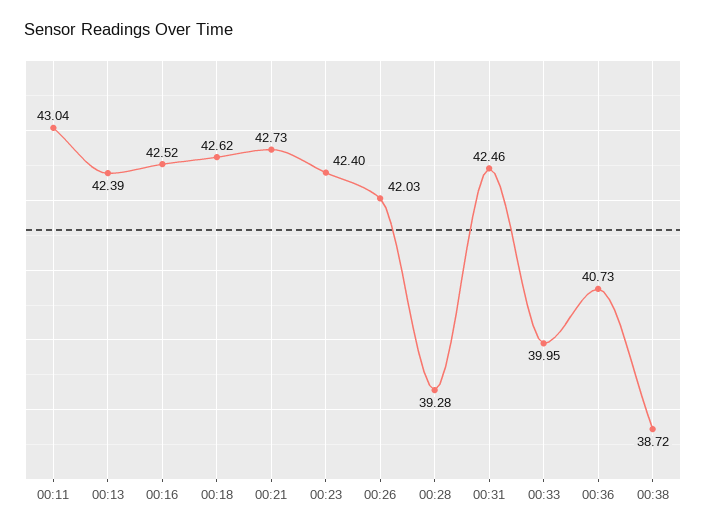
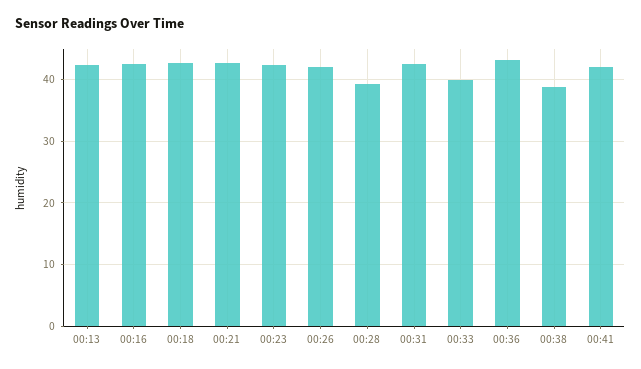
00:11: 43.04 -> none
00:36: 40.73 -> 43
00:41: none -> 42

